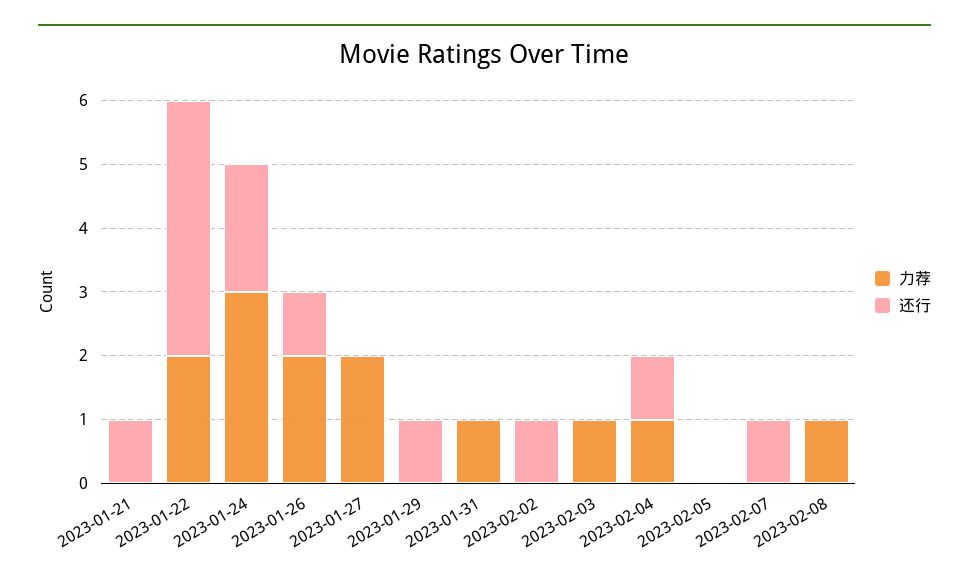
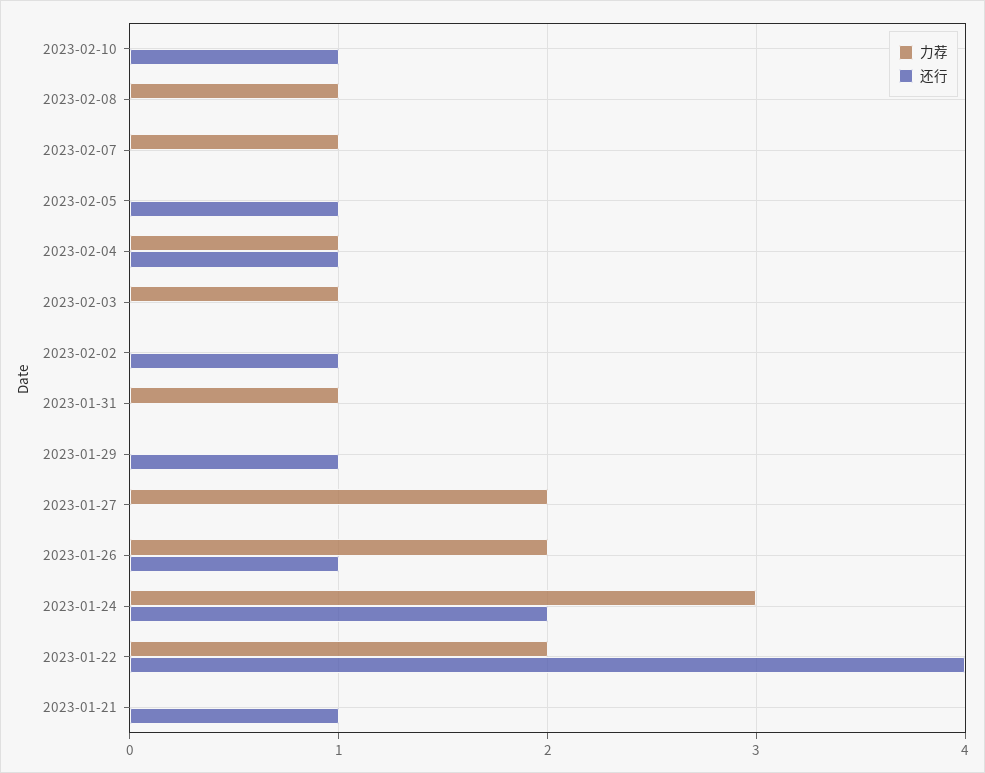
还行, 2023-02-05: 0 -> 1
力荐, 2023-02-07: 0 -> 1
还行, 2023-02-07: 1 -> 0
力荐, 2023-02-10: none -> 0
还行, 2023-02-10: none -> 1

